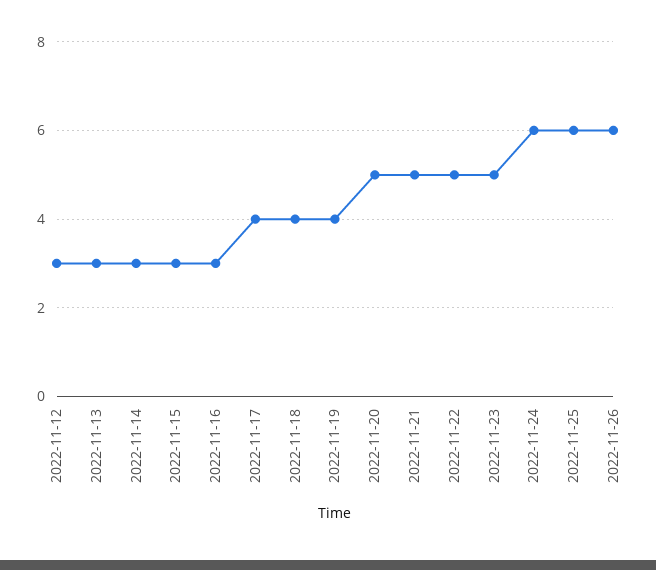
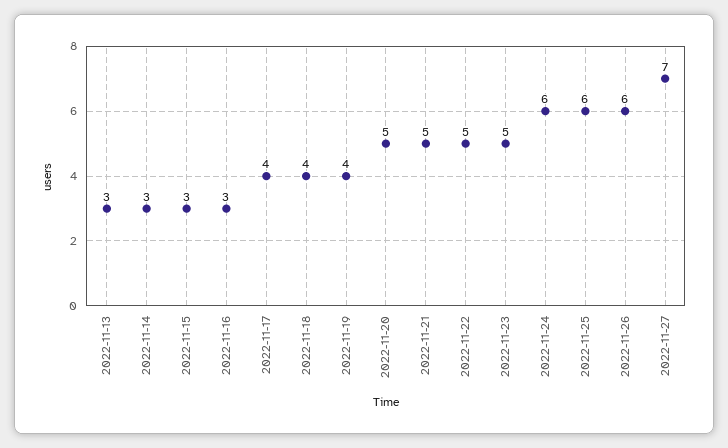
2022-11-12: 3 -> none
2022-11-27: none -> 7

